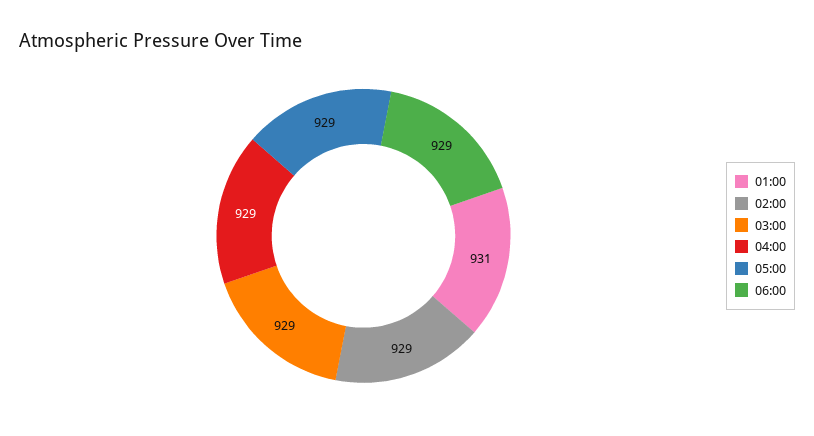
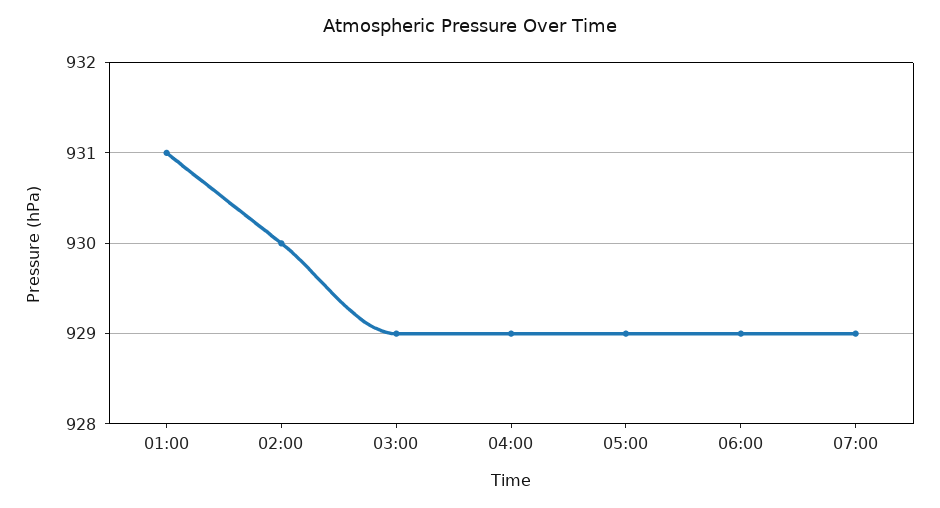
02:00: 929 -> 930
07:00: none -> 929

